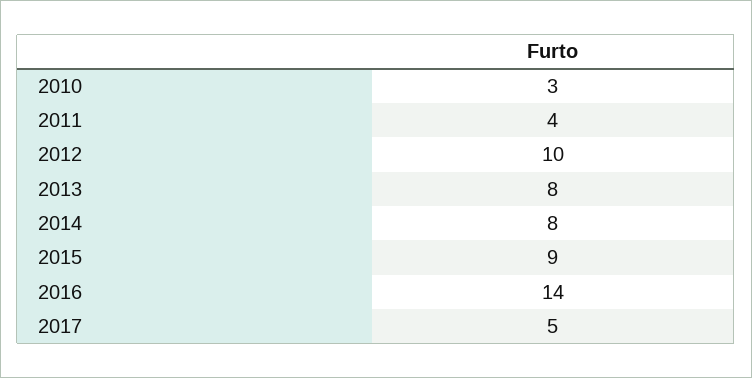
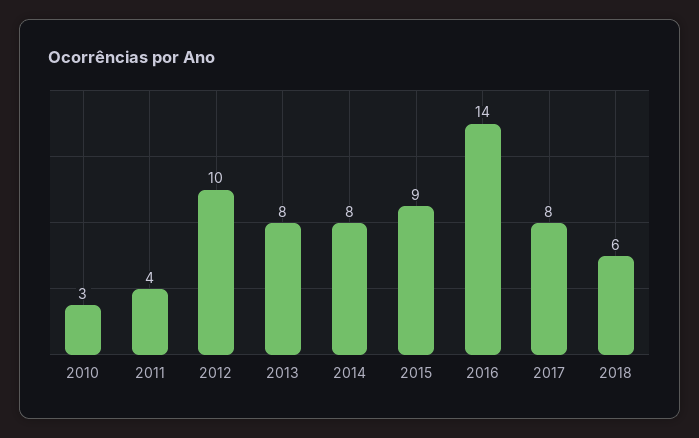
2017: 5 -> 8
2018: none -> 6

